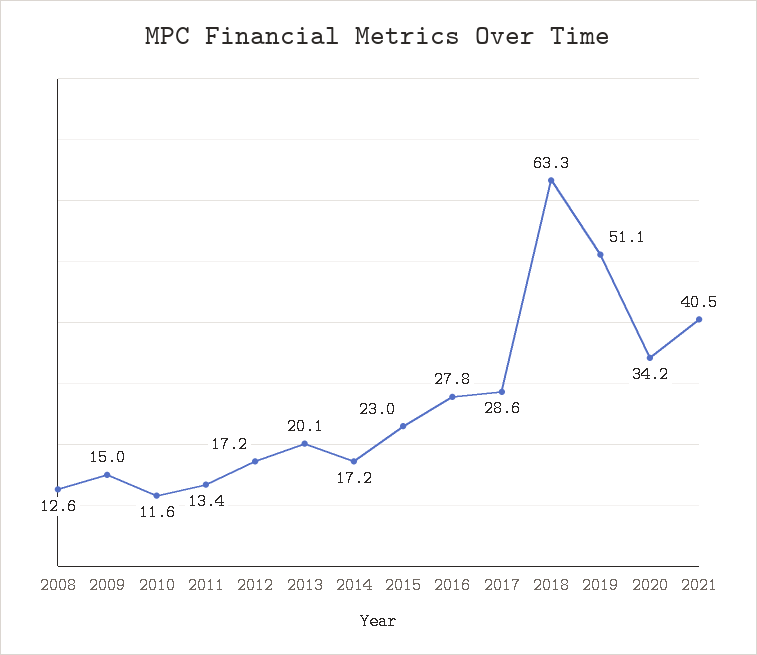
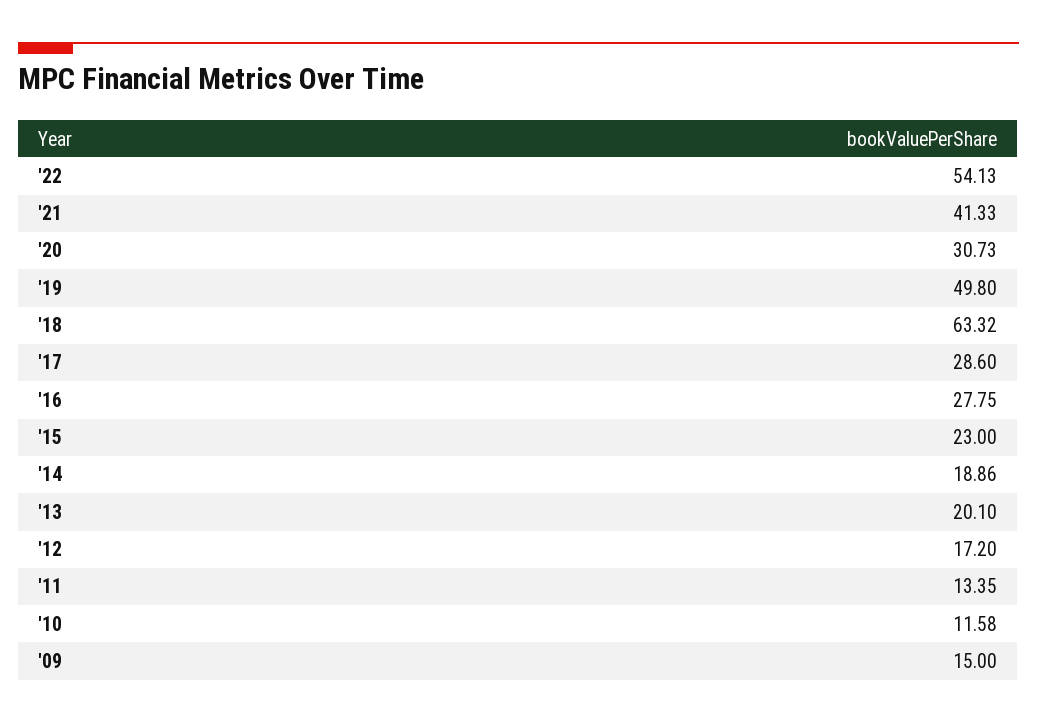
2008: 12.6 -> none
2014: 17.2 -> 18.86
2019: 51.1 -> 49.8
2020: 34.2 -> 30.73
2021: 40.5 -> 41.33
'22: none -> 54.13

